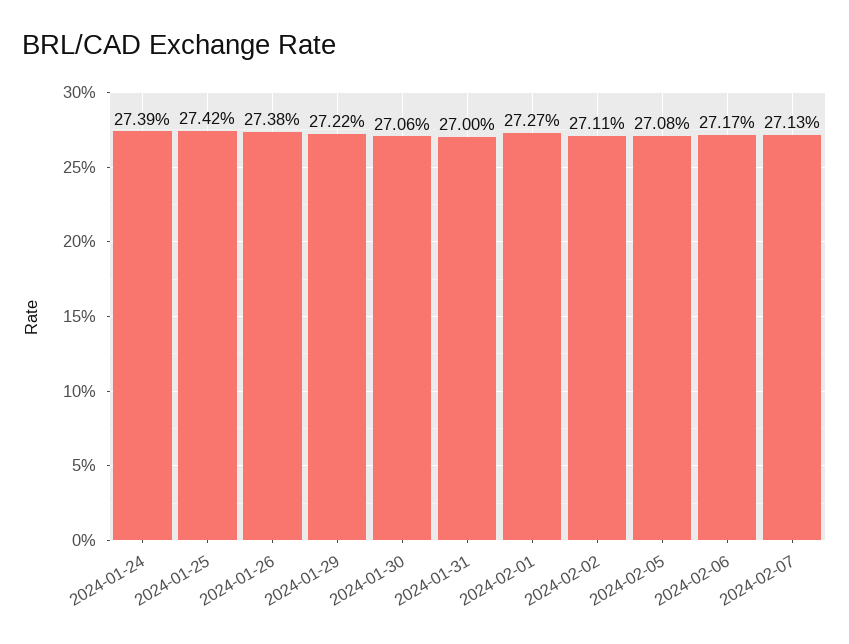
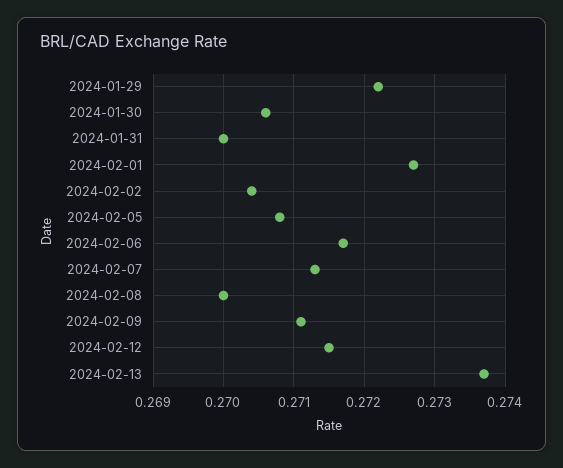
2024-01-24: 0.2739 -> none
2024-01-25: 0.2742 -> none
2024-01-26: 0.2738 -> none
2024-02-02: 0.2711 -> 0.2704
2024-02-08: none -> 0.27
2024-02-09: none -> 0.2711
2024-02-12: none -> 0.2715
2024-02-13: none -> 0.2737

